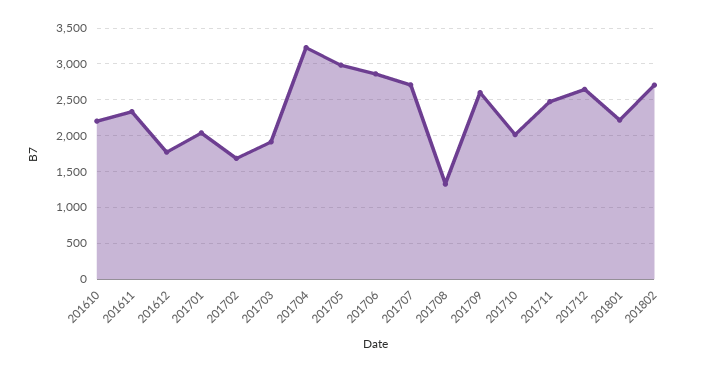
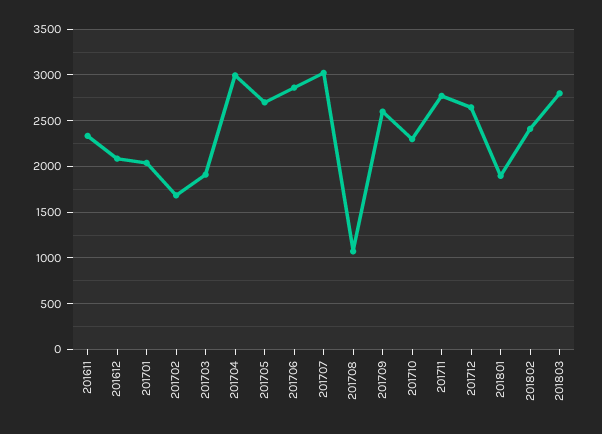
201610: 2200 -> none
201612: 1800 -> 2100
201704: 3200 -> 3000
201705: 3000 -> 2700
201707: 2700 -> 3000
201708: 1300 -> 1100
201710: 2000 -> 2300
201711: 2500 -> 2800
201801: 2200 -> 1900
201802: 2700 -> 2400
201803: none -> 2800

